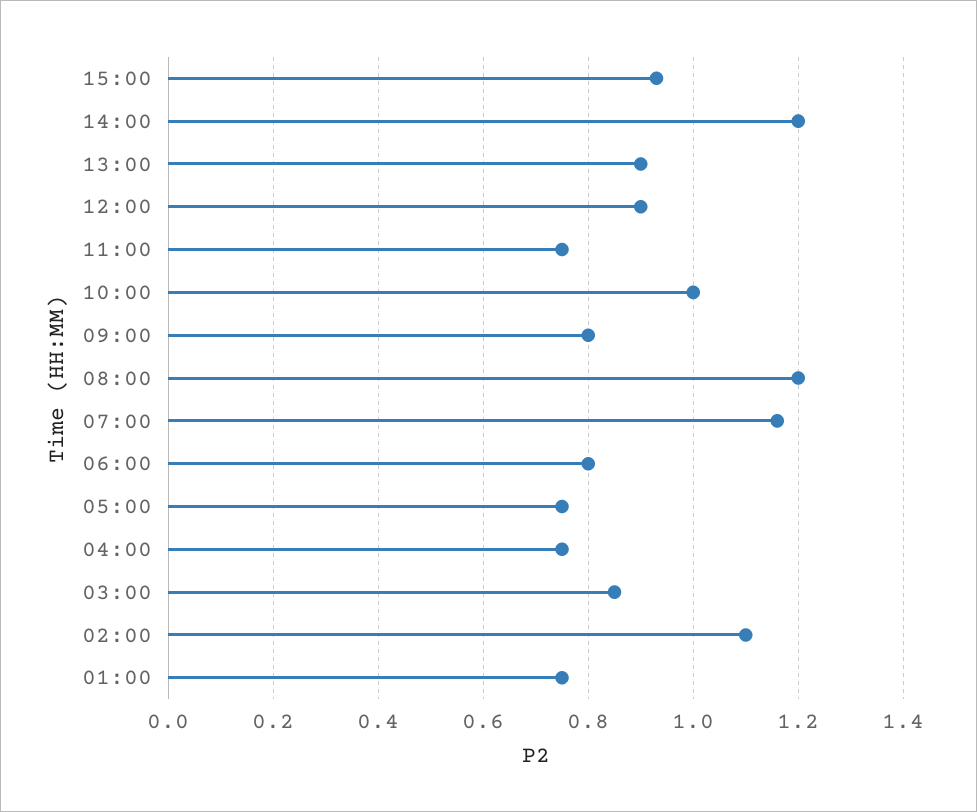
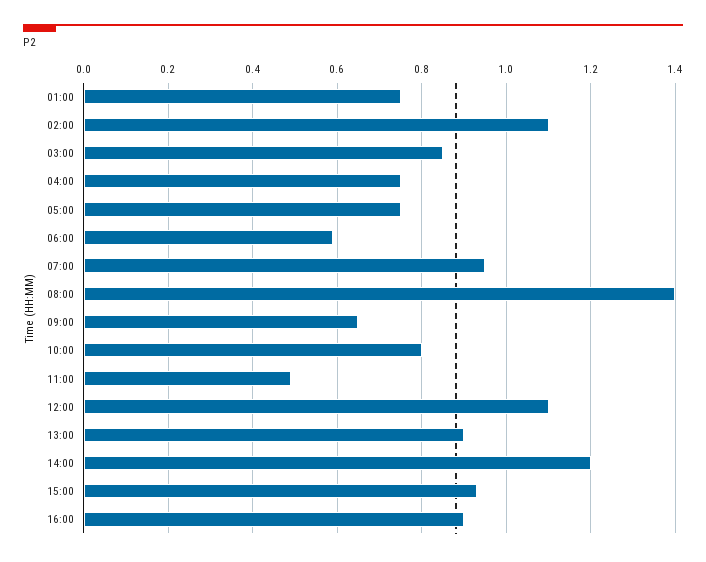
12:00: 0.9 -> 1.1
11:00: 0.75 -> 0.5
10:00: 1 -> 0.8
09:00: 0.8 -> 0.65
08:00: 1.2 -> 1.4
07:00: 1.15 -> 0.95
06:00: 0.8 -> 0.6
16:00: none -> 0.9

